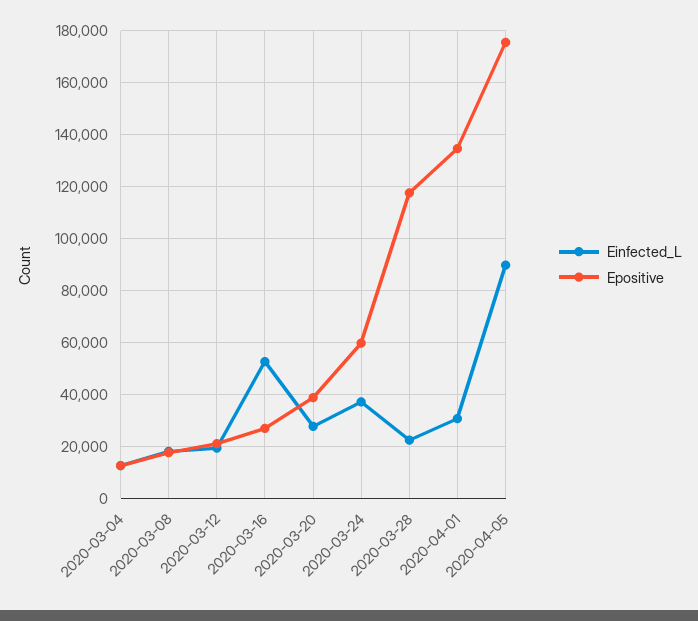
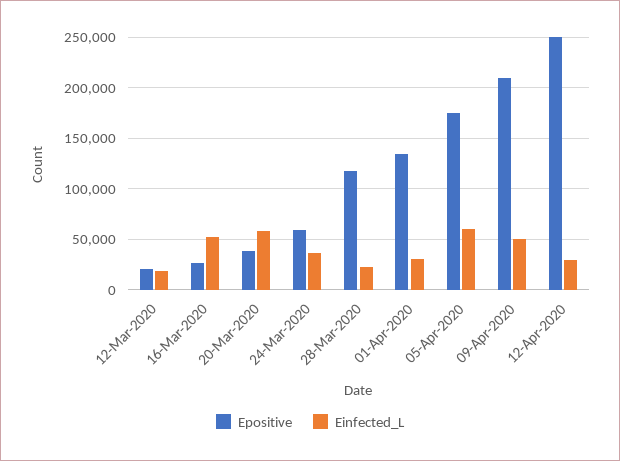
Einfected_L, 2020-03-04: 12500 -> none
Epositive, 2020-03-04: 12500 -> none
Einfected_L, 2020-03-08: 17500 -> none
Epositive, 2020-03-08: 17500 -> none
Einfected_L, 2020-03-20: 27500 -> 60000
Einfected_L, 2020-04-05: 90000 -> 60000
Epositive, 09-Apr-2020: none -> 210000
Einfected_L, 09-Apr-2020: none -> 50000
Epositive, 12-Apr-2020: none -> 250000
Einfected_L, 12-Apr-2020: none -> 30000

